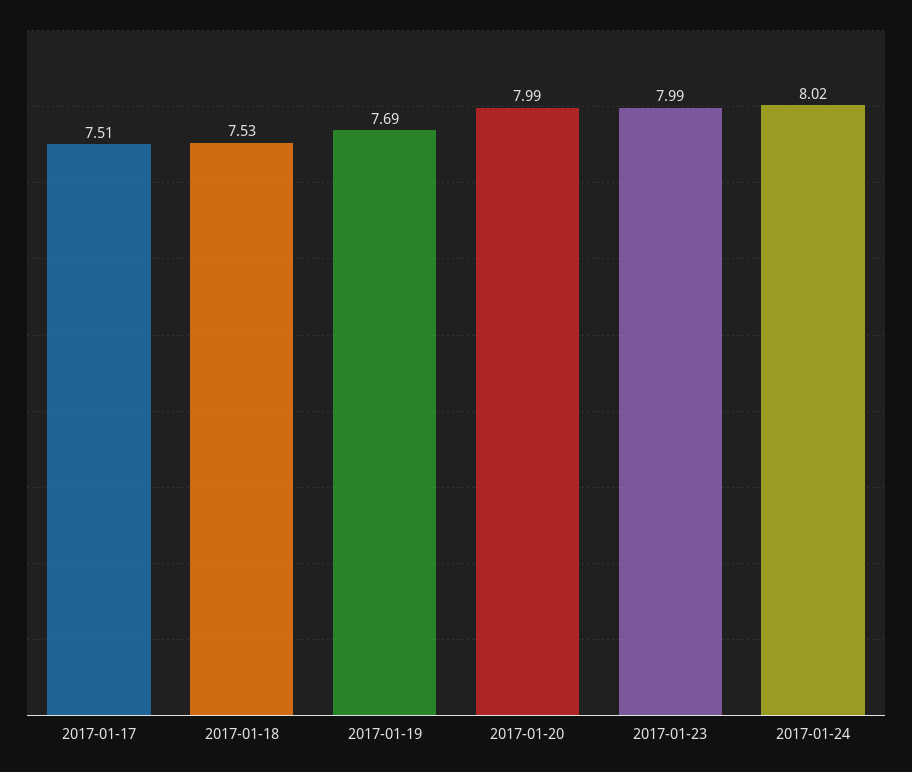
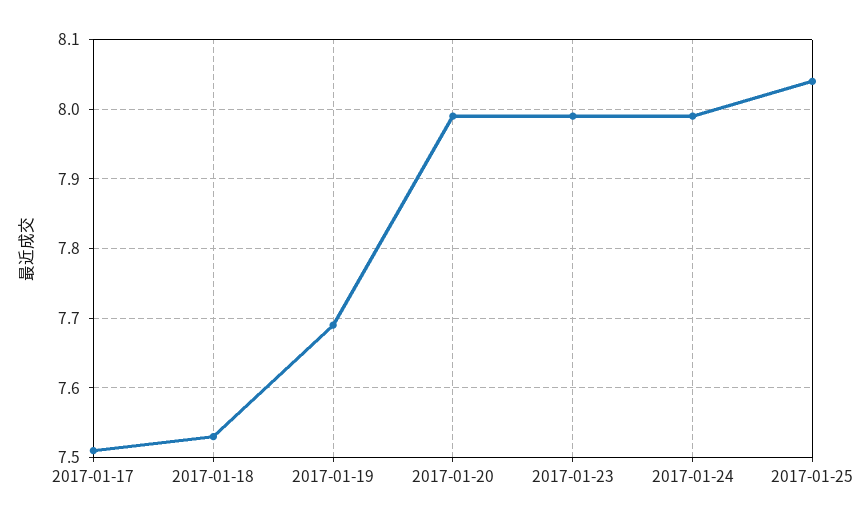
2017-01-24: 8.02 -> 7.99
2017-01-25: none -> 8.04

